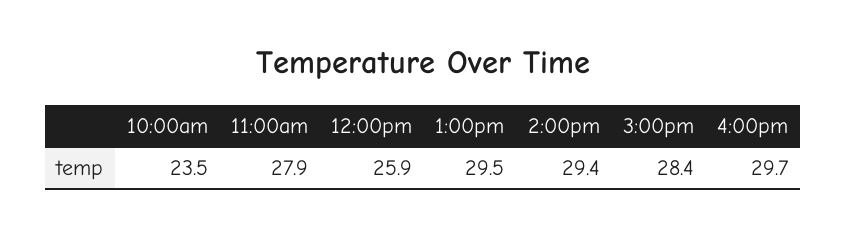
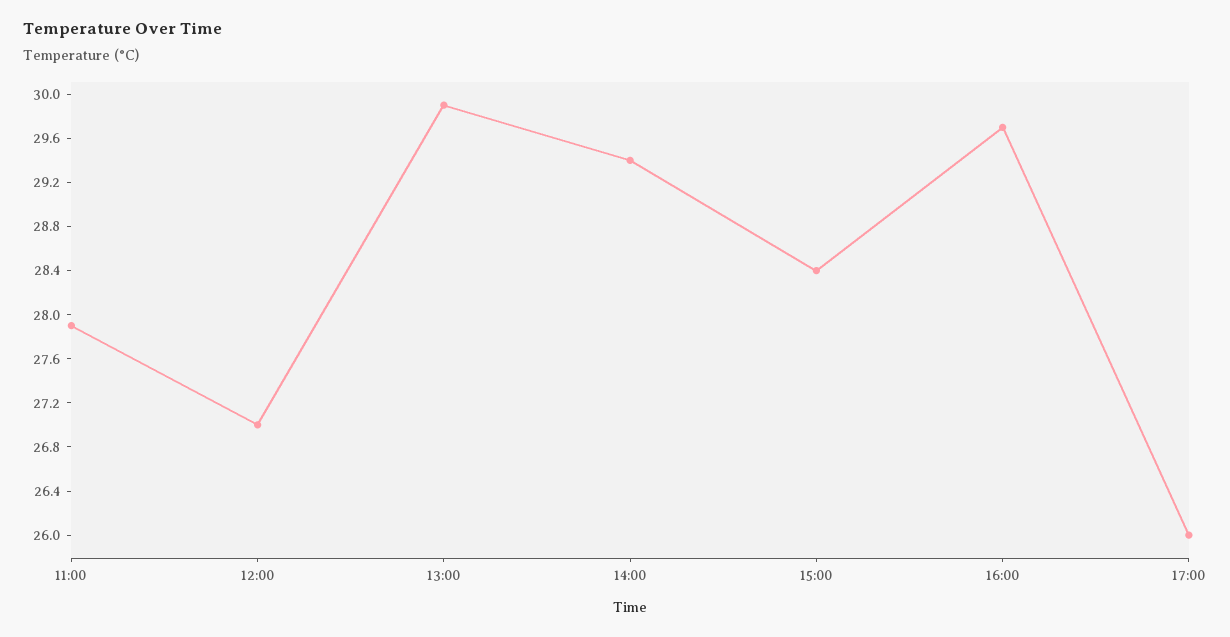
10:00am: 23.5 -> none
12:00pm: 25.9 -> 27
1:00pm: 29.5 -> 29.9
17:00: none -> 26

